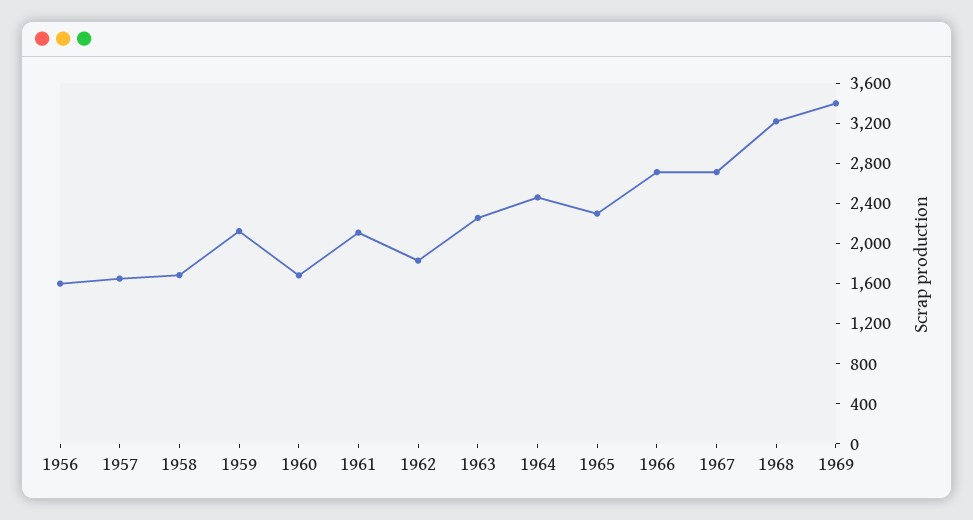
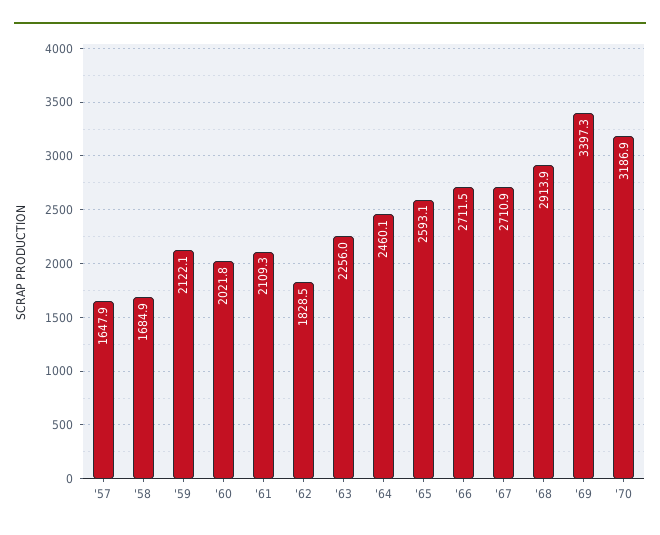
1956: 1600 -> none
1960: 1700 -> 2021.8
1965: 2300 -> 2593.1
1968: 3200 -> 2913.9
'70: none -> 3186.9

